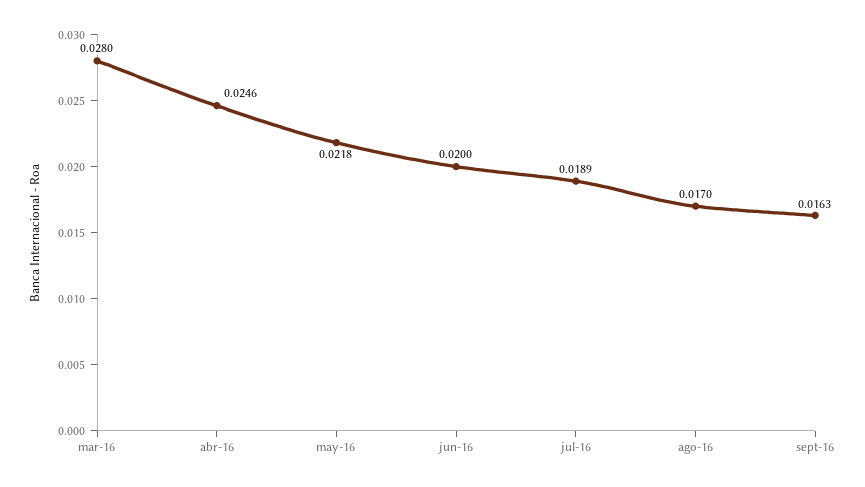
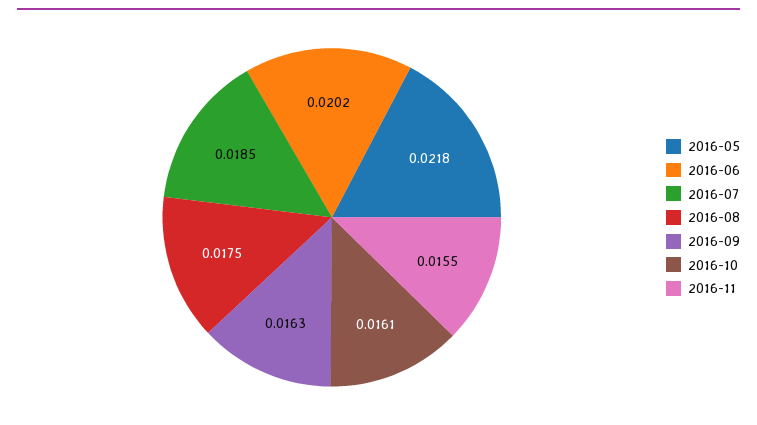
mar-16: 0.028 -> none
abr-16: 0.0246 -> none
jun-16: 0.02 -> 0.0202
jul-16: 0.0189 -> 0.0185
ago-16: 0.017 -> 0.0175
2016-10: none -> 0.0161
2016-11: none -> 0.0155

